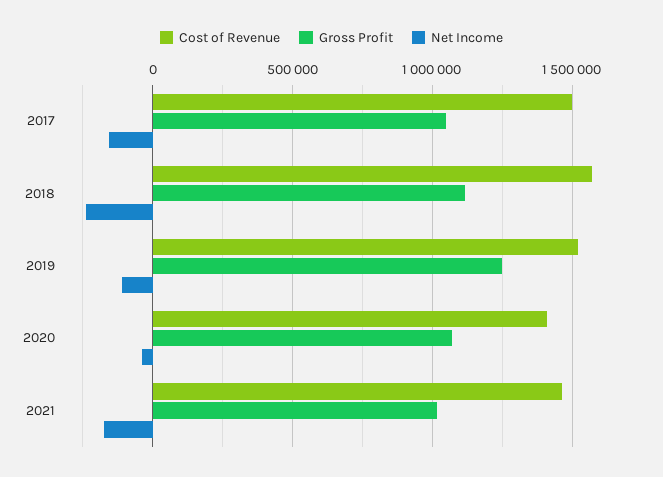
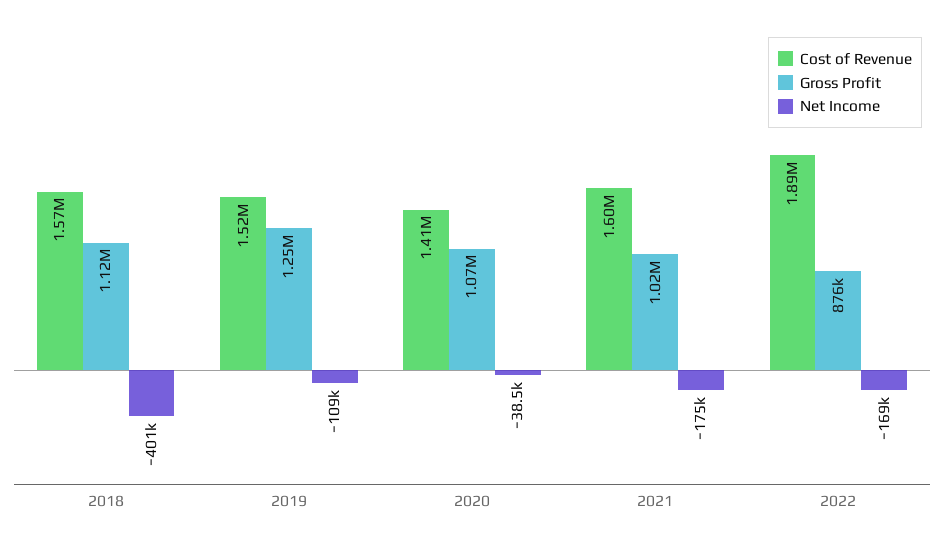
Cost of Revenue, 2017: 1500000 -> none
Gross Profit, 2017: 1050000 -> none
Net Income, 2017: -150000 -> none
Net Income, 2018: -250000 -> -401000
Cost of Revenue, 2021: 1450000 -> 1600000
Cost of Revenue, 2022: none -> 1890000
Gross Profit, 2022: none -> 876000
Net Income, 2022: none -> -169000

